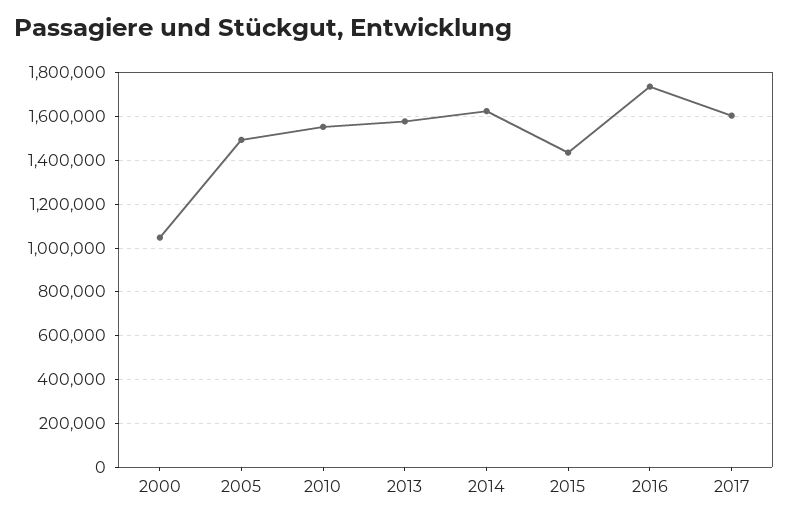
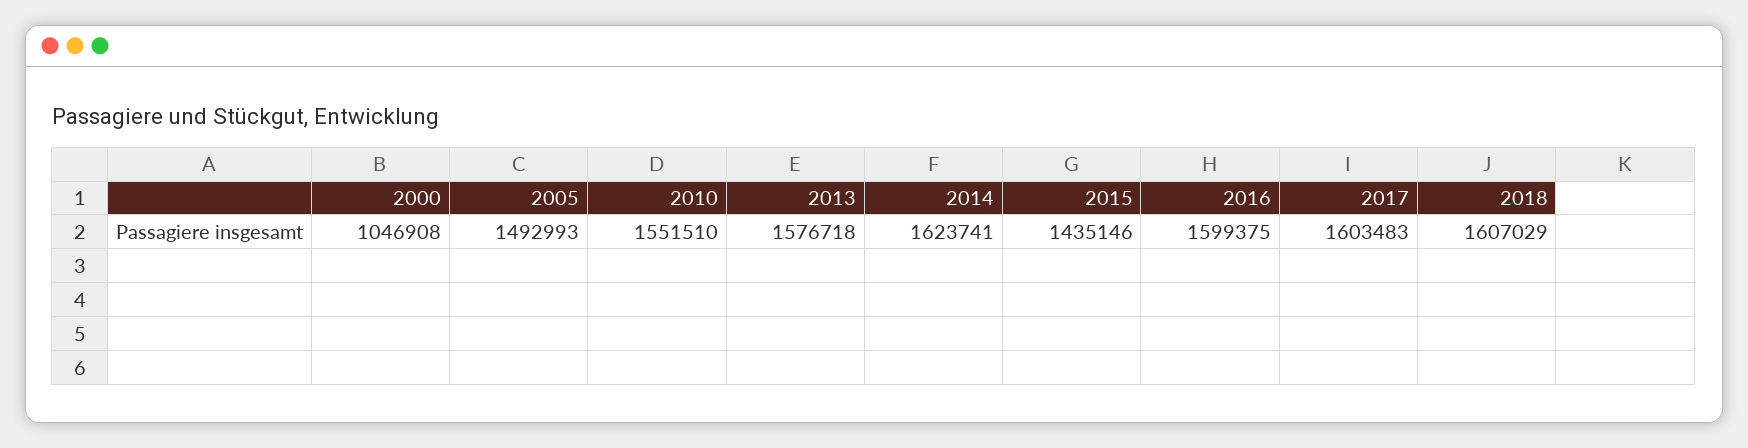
2016: 1750000 -> 1599375
2018: none -> 1607029

